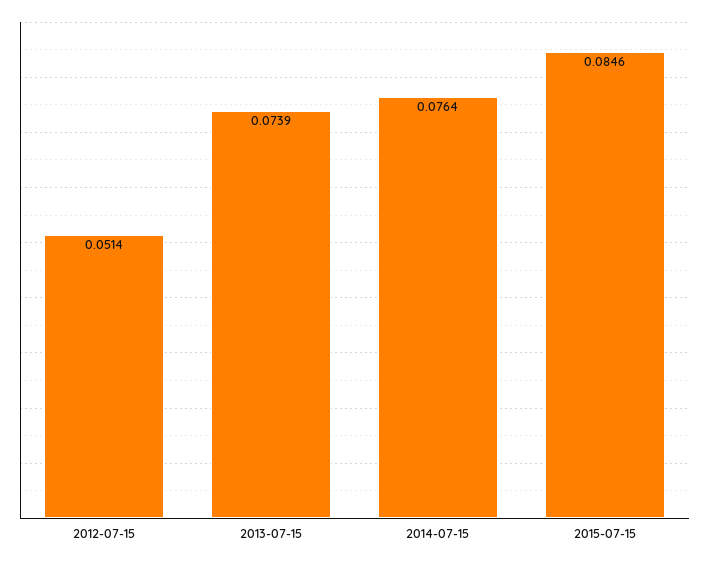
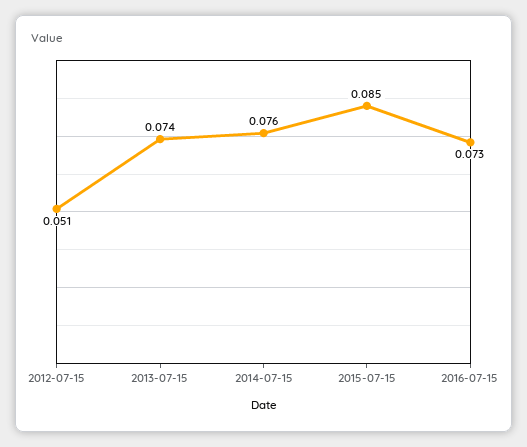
2016-07-15: none -> 0.073

